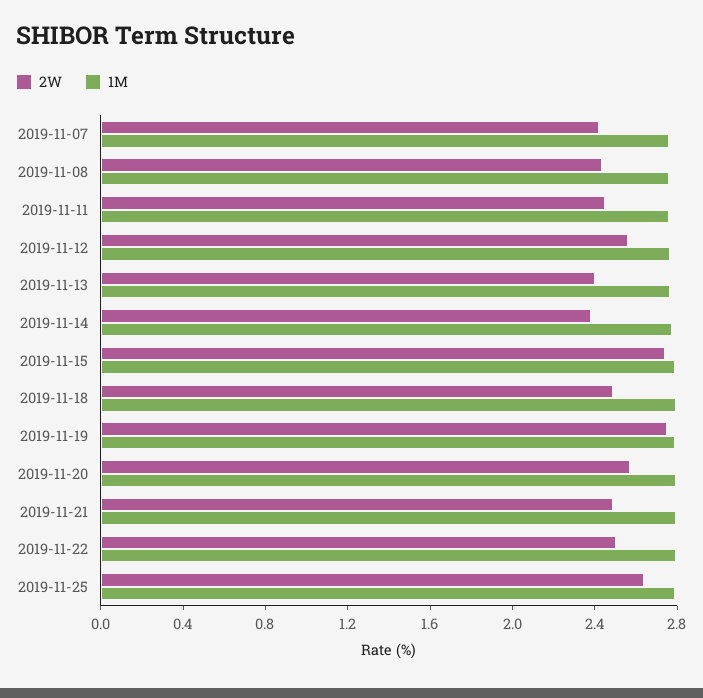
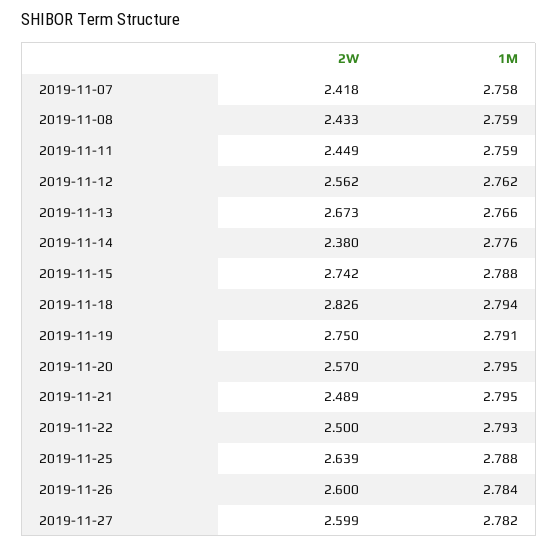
2W, 2019-11-13: 2.4 -> 2.673
2W, 2019-11-18: 2.5 -> 2.826
2W, 2019-11-26: none -> 2.6
1M, 2019-11-26: none -> 2.784
2W, 2019-11-27: none -> 2.599
1M, 2019-11-27: none -> 2.782

